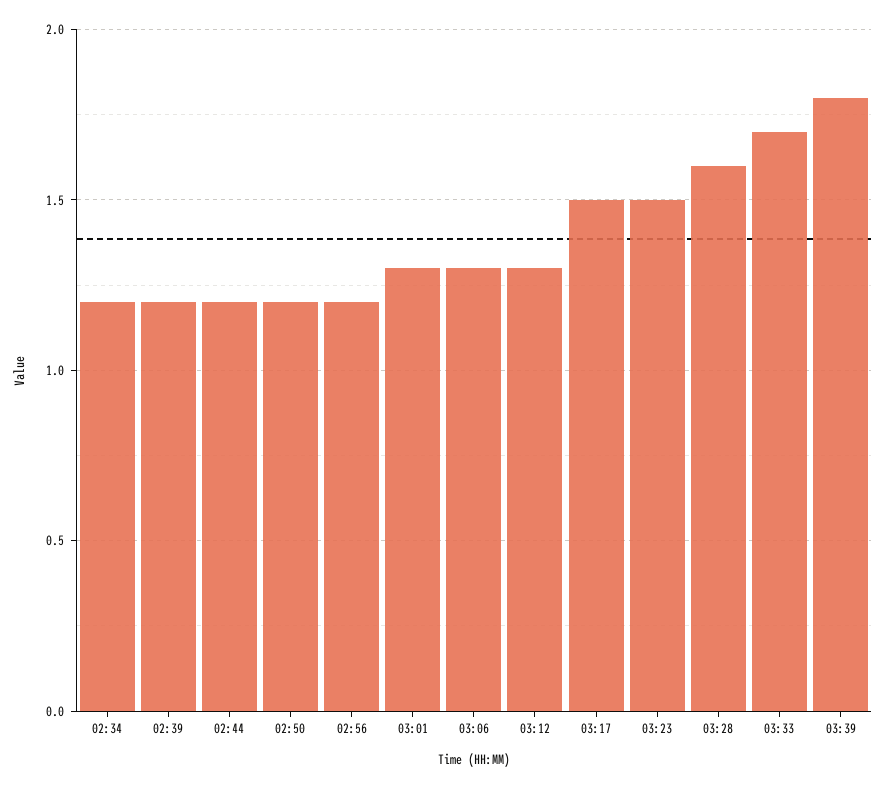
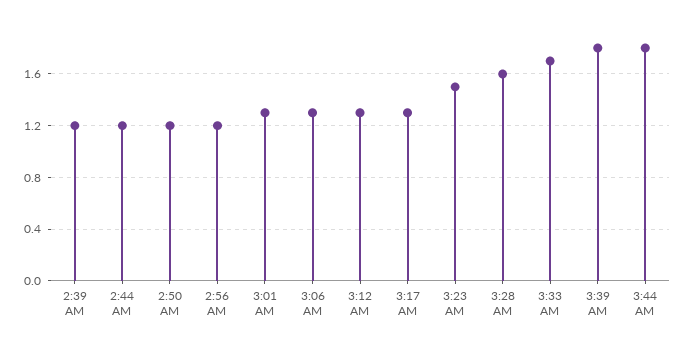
02:34: 1.2 -> none
03:17: 1.5 -> 1.3
3:44 AM: none -> 1.8

